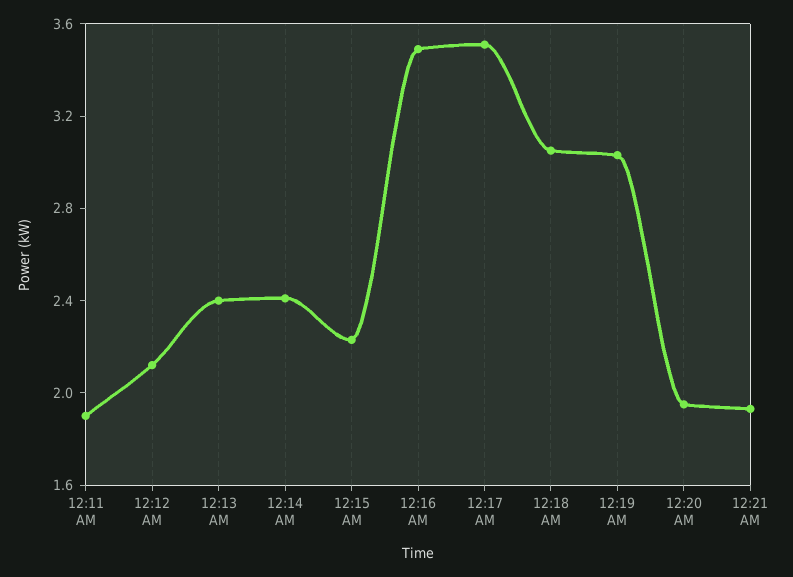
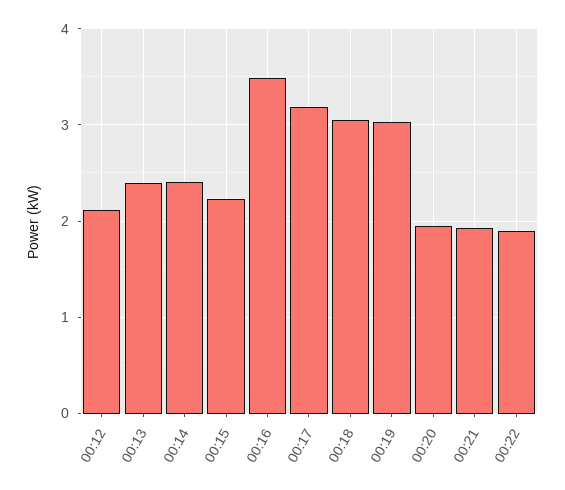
12:11 AM: 1.9 -> none
12:17 AM: 3.5 -> 3.2
00:22: none -> 1.9

